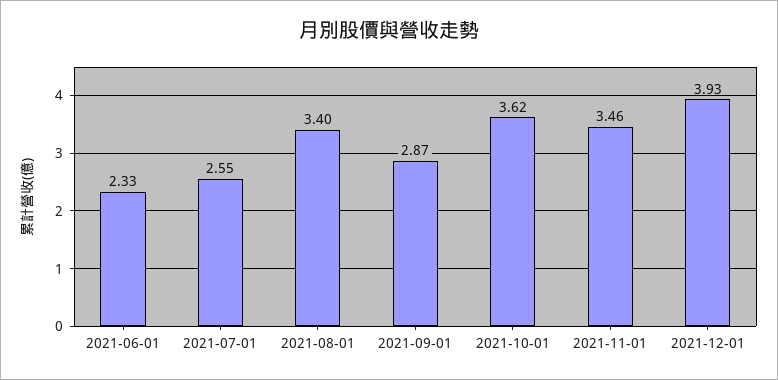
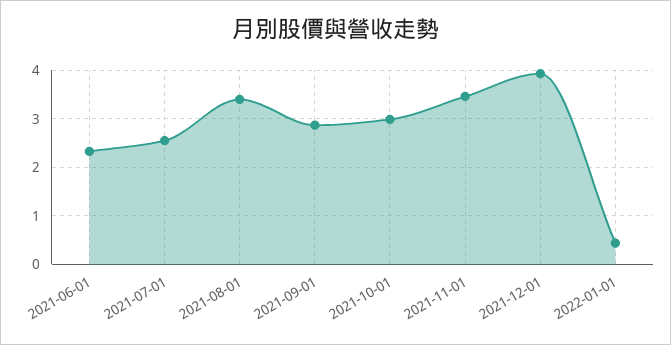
2021-10-01: 3.62 -> 3
2022-01-01: none -> 0.4

